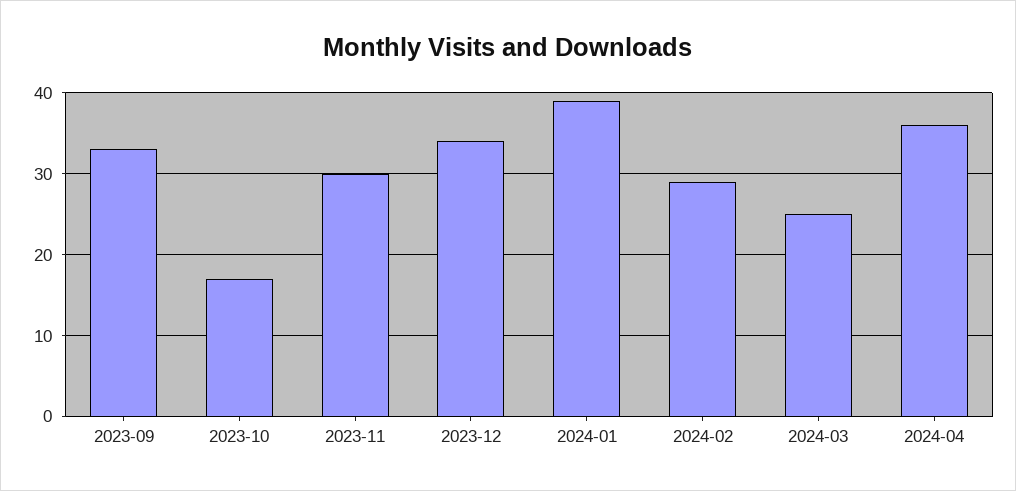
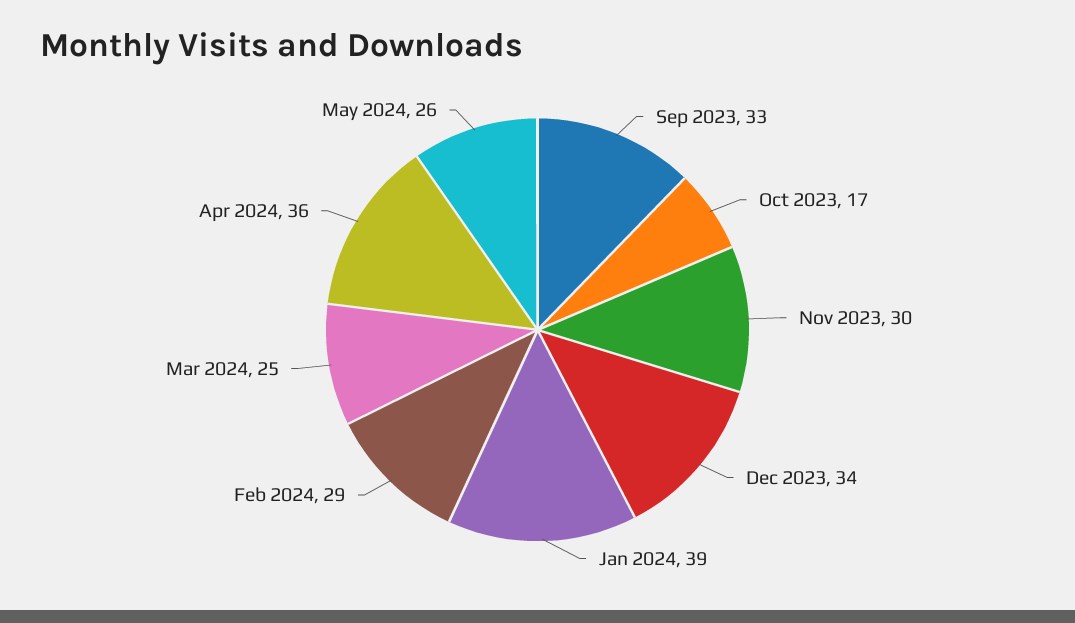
May 2024: none -> 26

